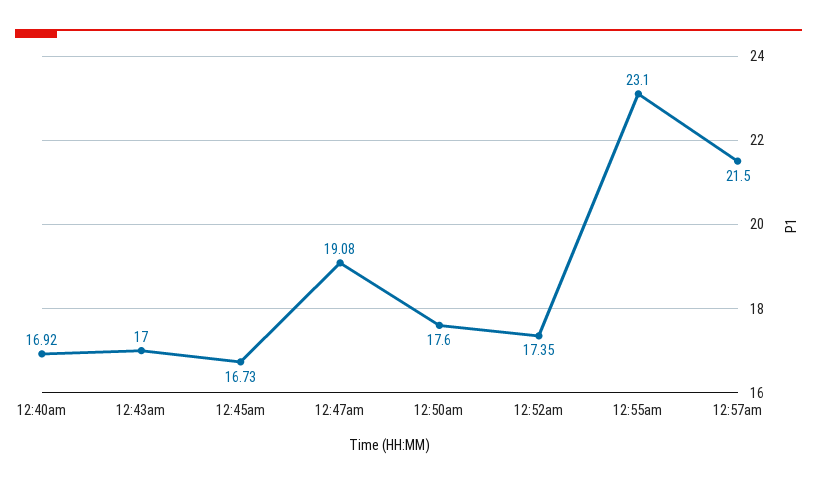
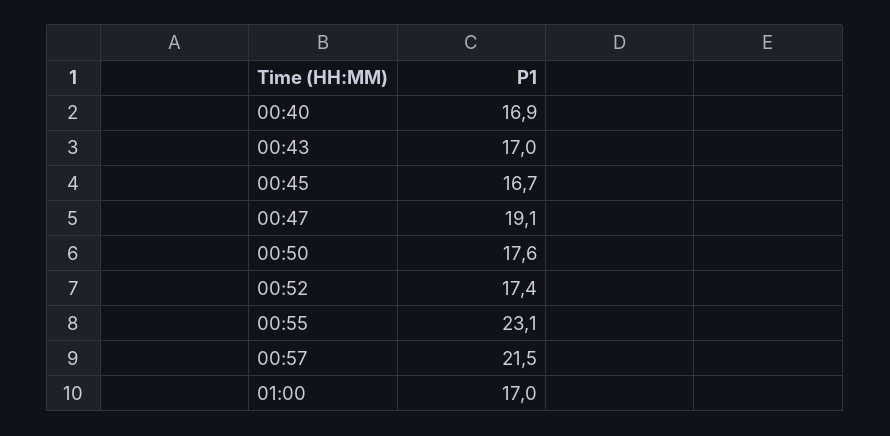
01:00: none -> 17

